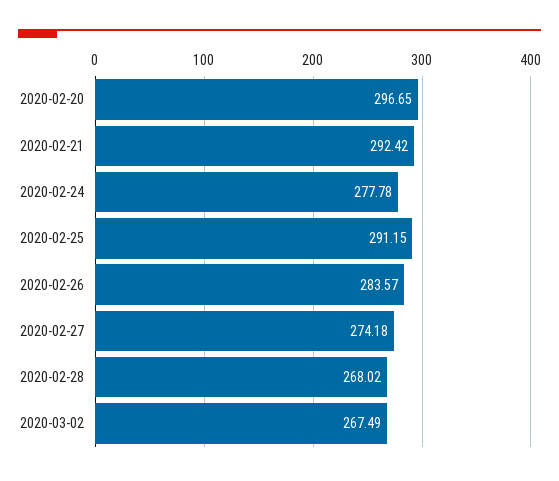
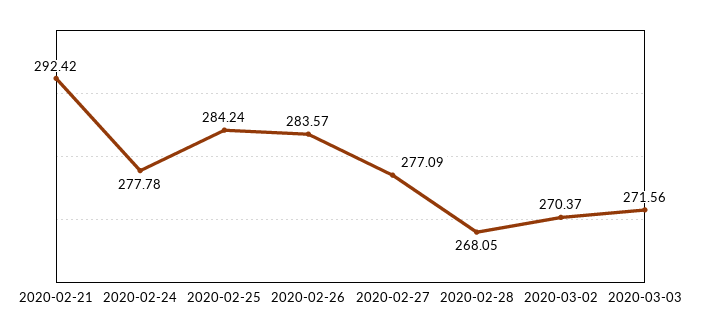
2020-02-20: 296.65 -> none
2020-02-25: 291.15 -> 284.24
2020-02-27: 274.18 -> 277.09
2020-02-28: 268.02 -> 268.05
2020-03-02: 267.49 -> 270.37
2020-03-03: none -> 271.56

